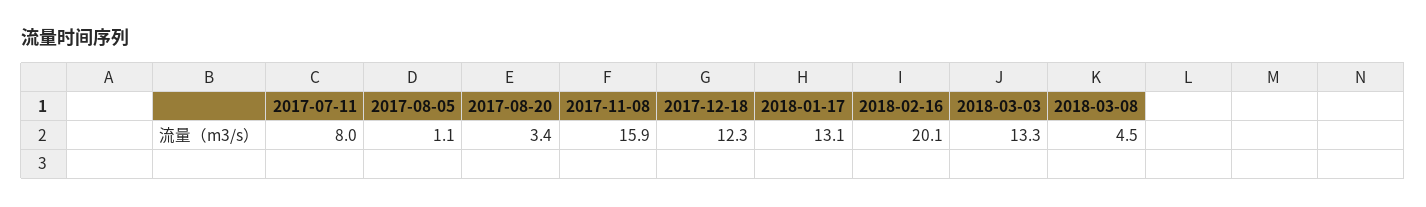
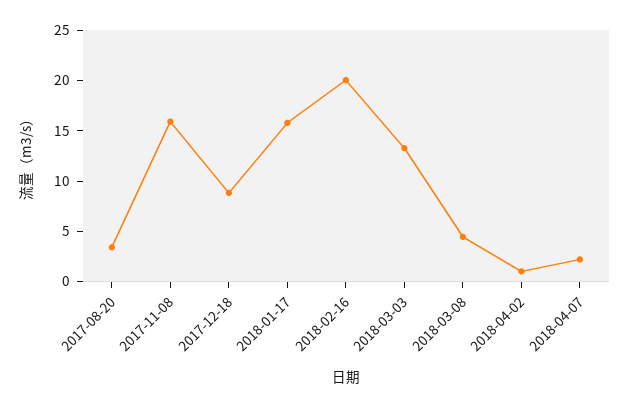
2017-07-11: 8 -> none
2017-08-05: 1.1 -> none
2017-12-18: 12.3 -> 9
2018-01-17: 13.1 -> 16
2018-04-02: none -> 1
2018-04-07: none -> 2

